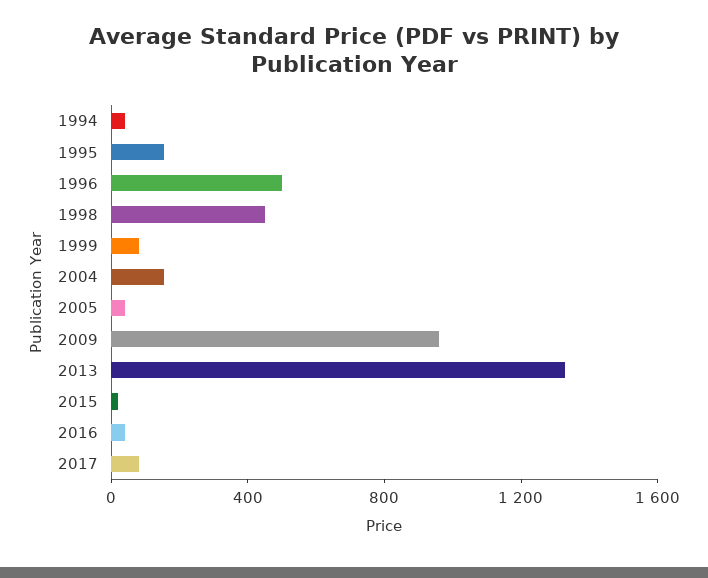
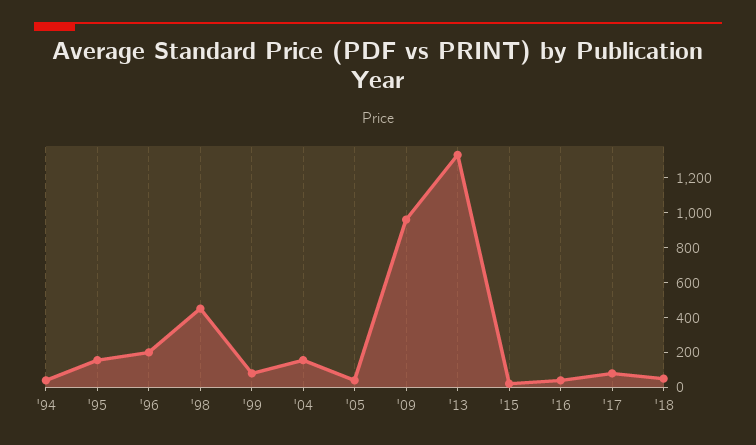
1996: 500 -> 200
'18: none -> 50

